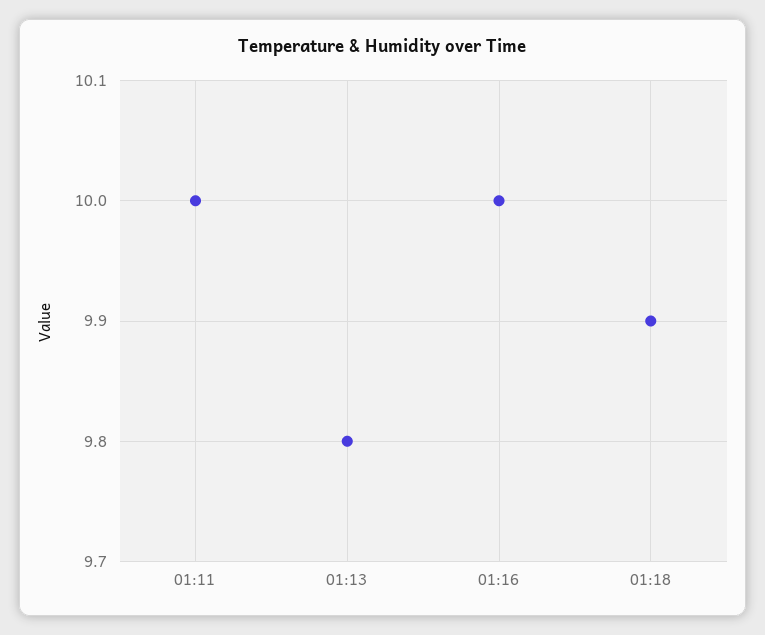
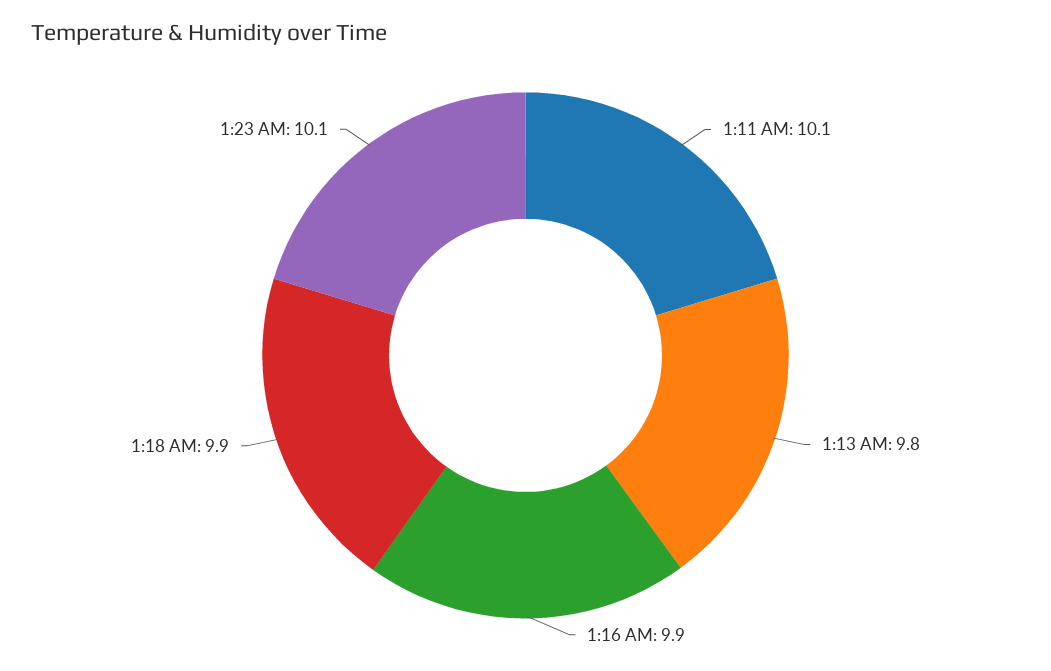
01:11: 10 -> 10.1
01:16: 10 -> 9.9
1:23 AM: none -> 10.1

